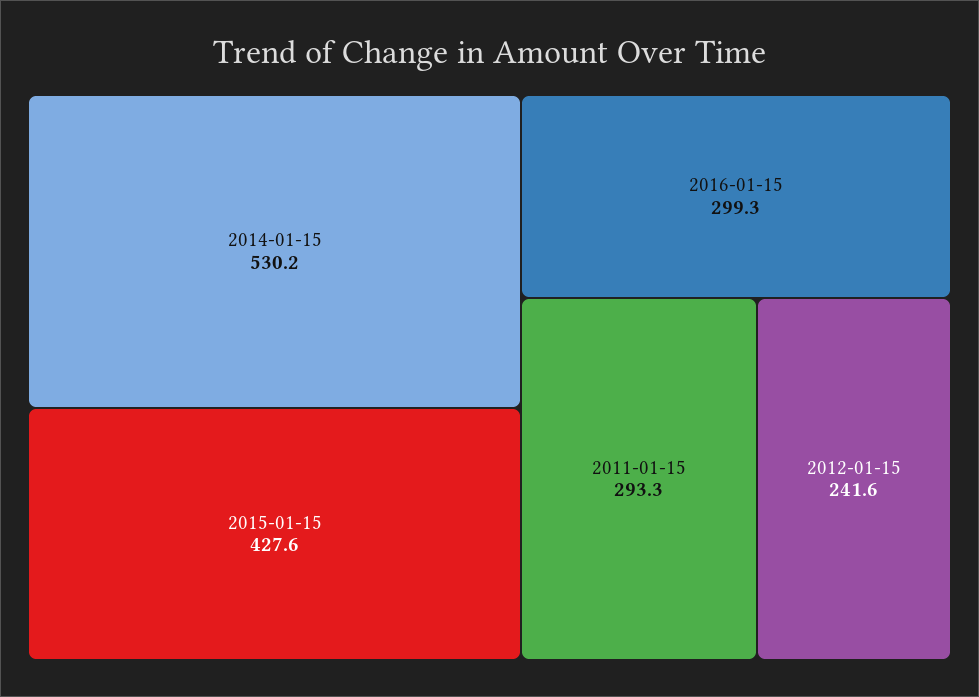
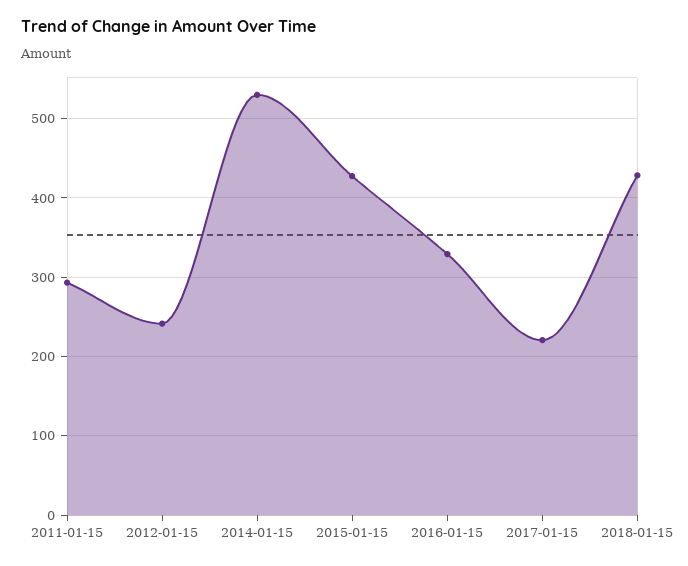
2016-01-15: 299.3 -> 330
2017-01-15: none -> 220
2018-01-15: none -> 430

